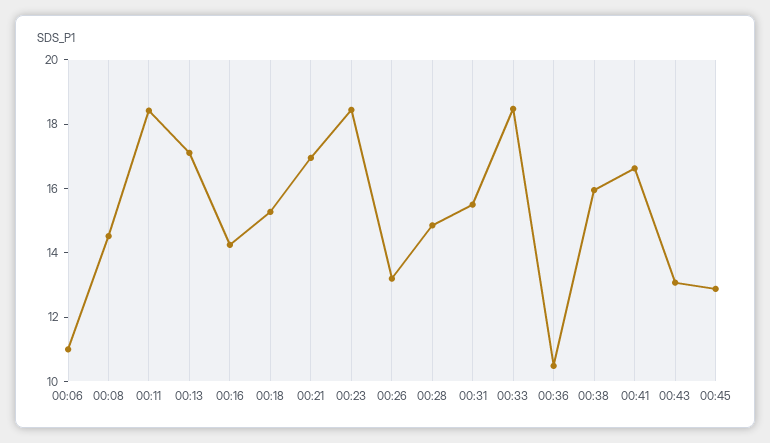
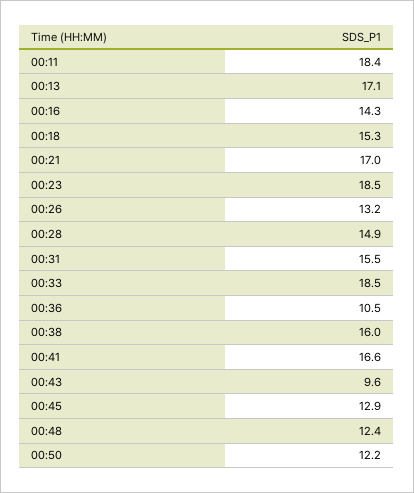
00:06: 11 -> none
00:08: 14.5 -> none
00:43: 13 -> 9.6
00:48: none -> 12.4
00:50: none -> 12.2

